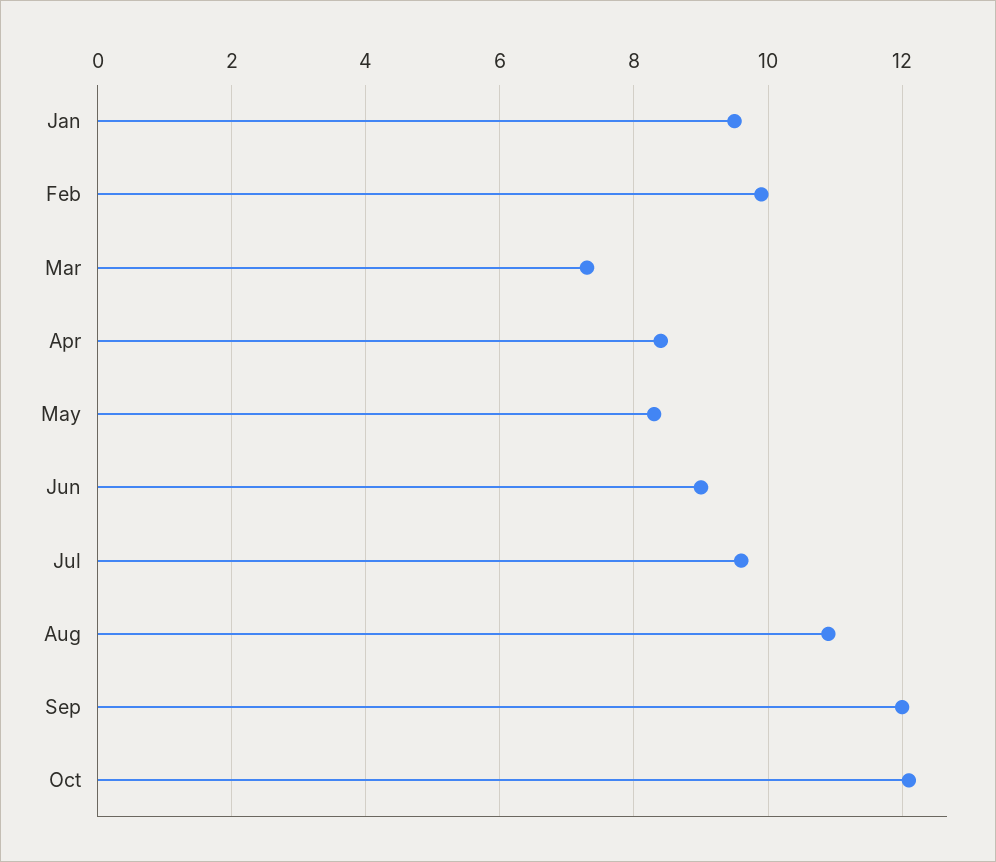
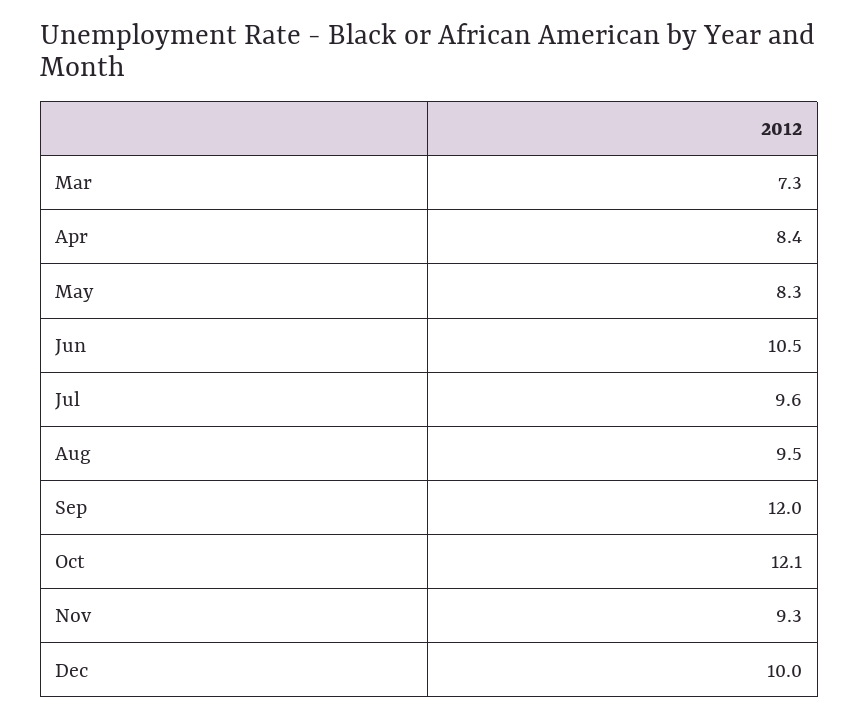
Jan: 9.5 -> none
Feb: 10 -> none
Jun: 9 -> 10.5
Aug: 11 -> 9.5
Nov: none -> 9.3
Dec: none -> 10

